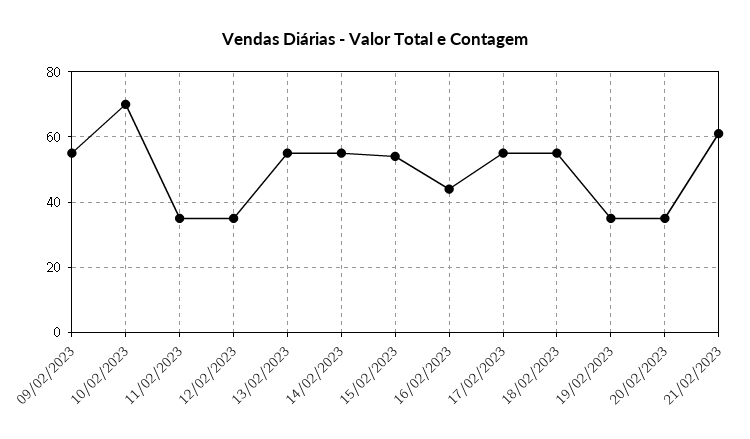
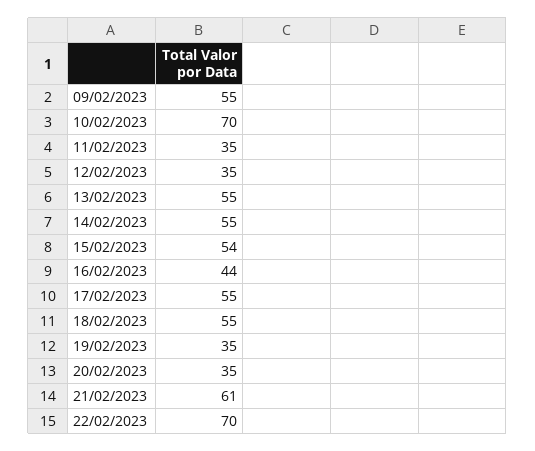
22/02/2023: none -> 70

